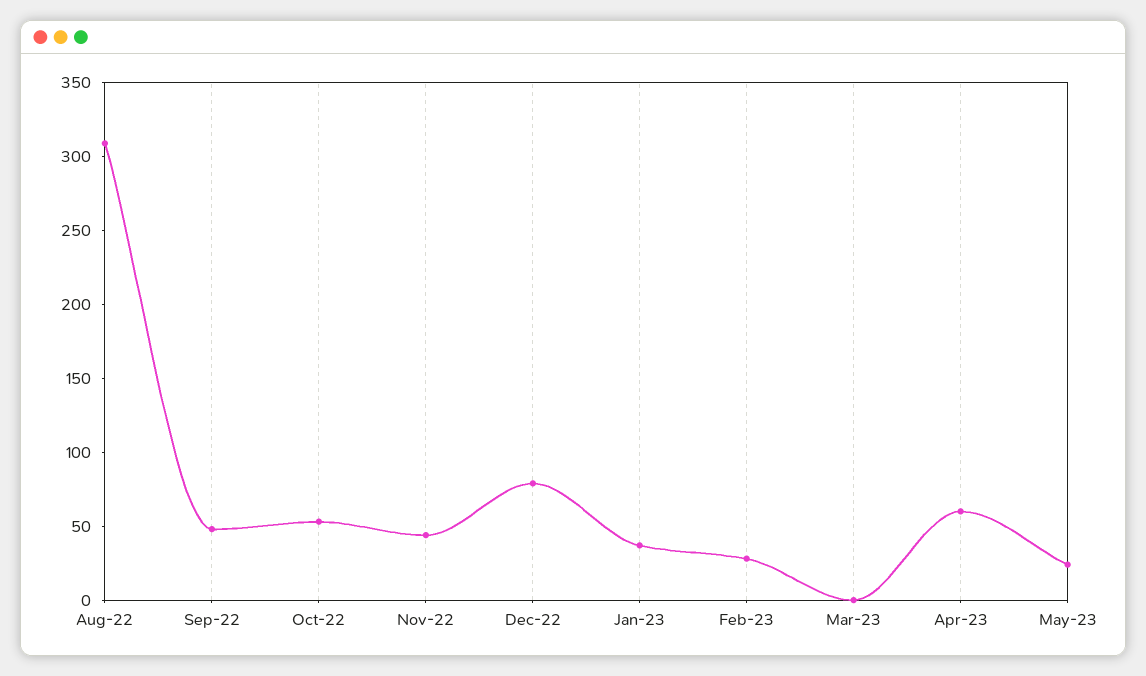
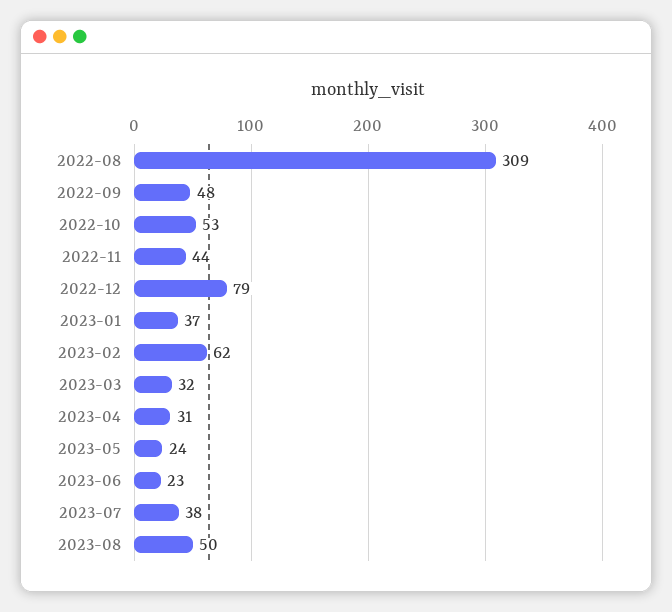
Feb-23: 30 -> 62
Mar-23: 0 -> 32
Apr-23: 60 -> 31
2023-06: none -> 23
2023-07: none -> 38
2023-08: none -> 50

